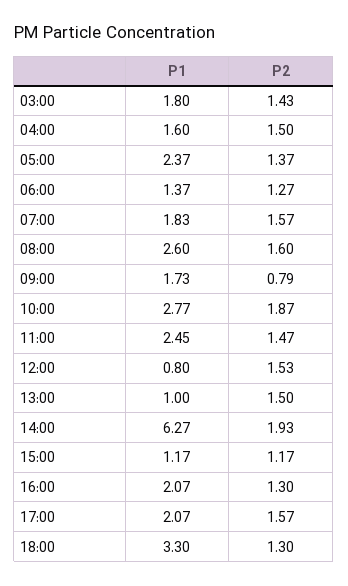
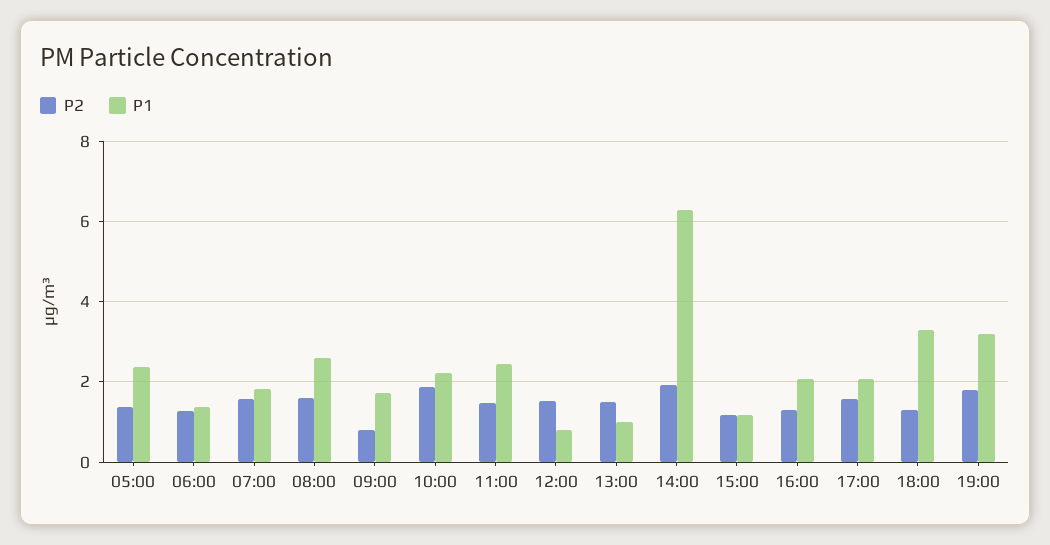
P1, 03:00: 1.8 -> none
P2, 03:00: 1.43 -> none
P1, 04:00: 1.6 -> none
P2, 04:00: 1.5 -> none
P1, 10:00: 2.77 -> 2.2
P2, 19:00: none -> 1.8
P1, 19:00: none -> 3.2

